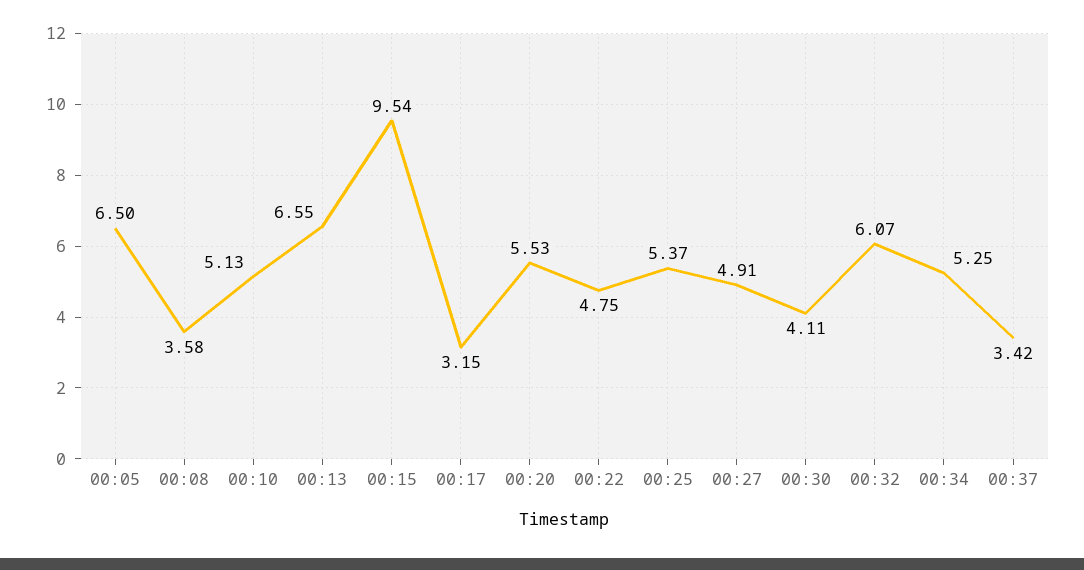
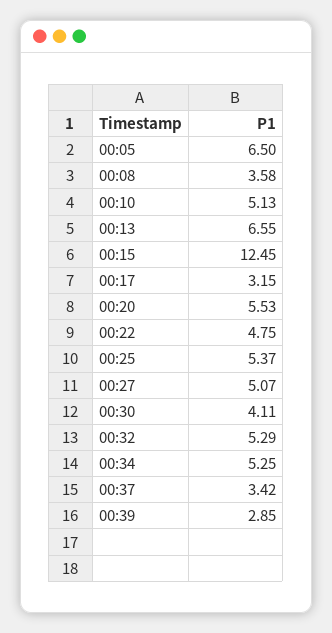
00:15: 9.54 -> 12.45
00:27: 4.91 -> 5.07
00:32: 6.07 -> 5.29
00:39: none -> 2.85

